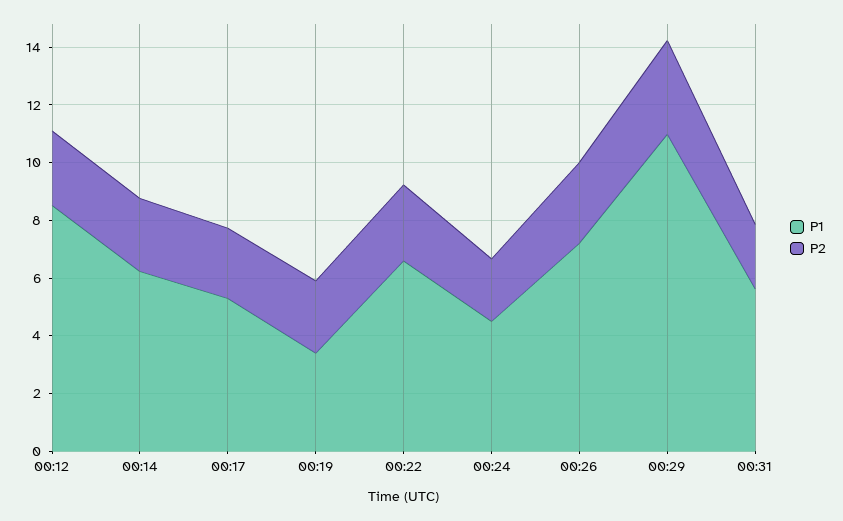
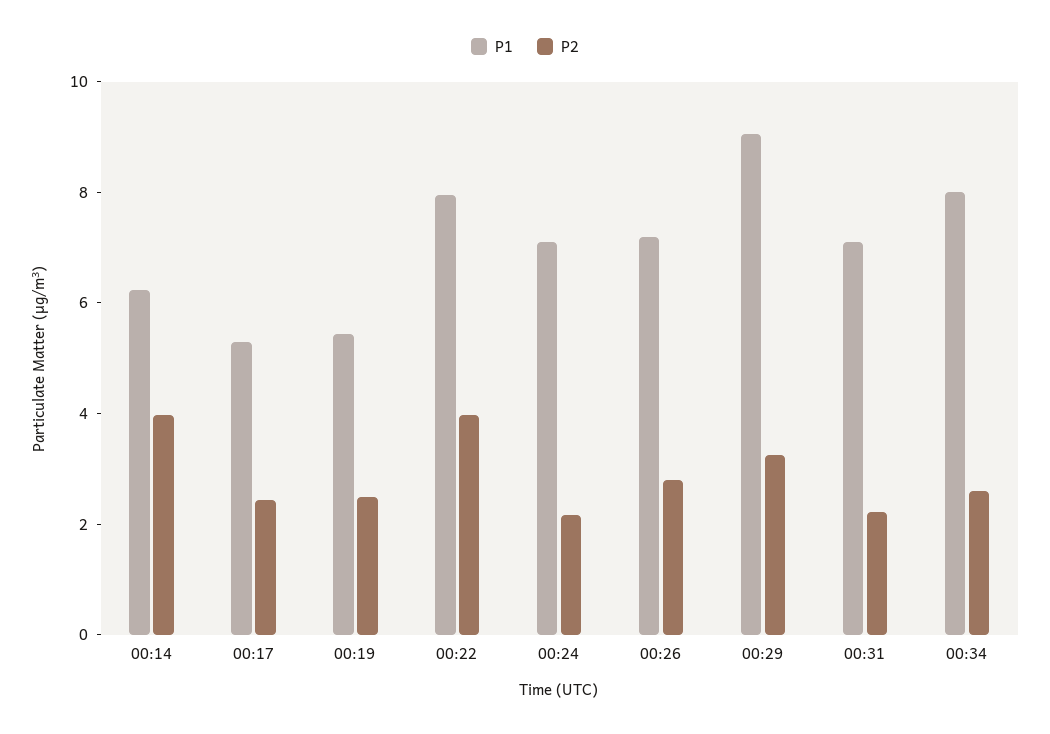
P1, 00:12: 8.5 -> none
P2, 00:12: 2.5 -> none
P2, 00:14: 2.5 -> 4
P1, 00:19: 3.5 -> 5.5
P1, 00:22: 6.5 -> 8
P2, 00:22: 2.5 -> 4
P1, 00:24: 4.5 -> 7
P1, 00:29: 11 -> 9
P1, 00:31: 5.5 -> 7
P1, 00:34: none -> 8
P2, 00:34: none -> 2.5

